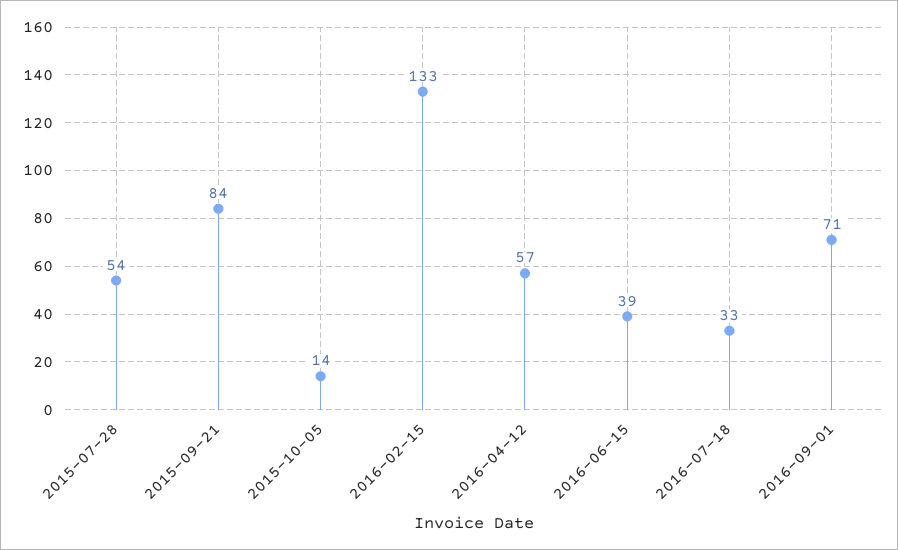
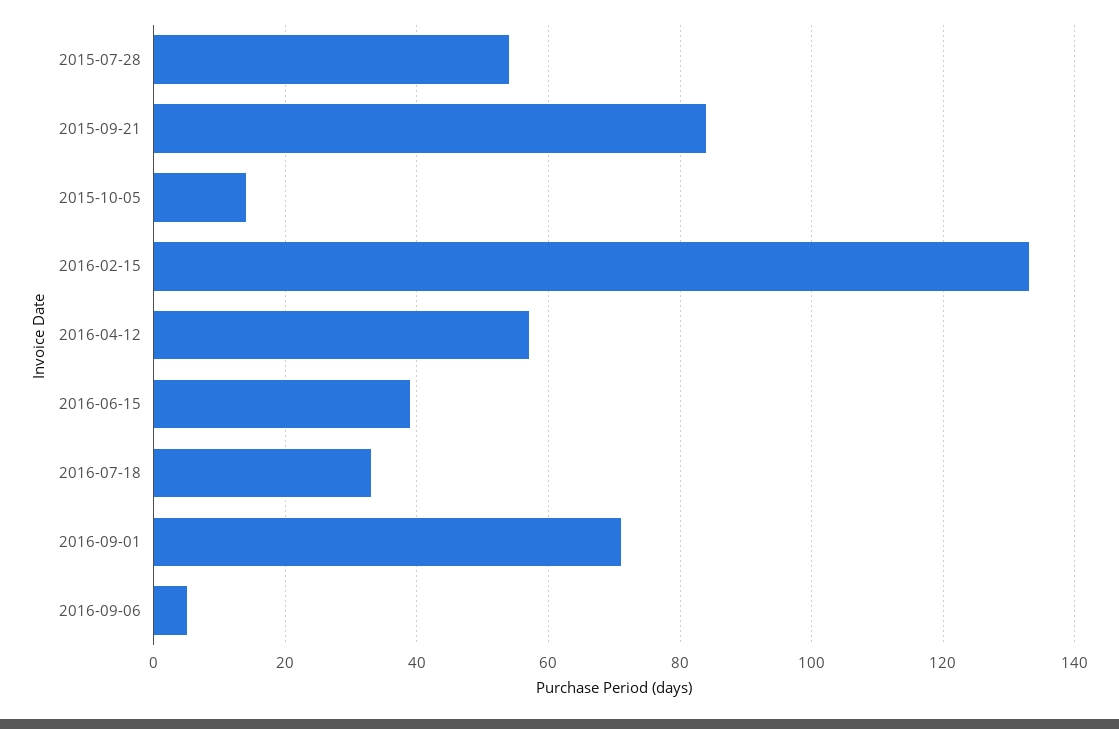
2016-09-06: none -> 5

